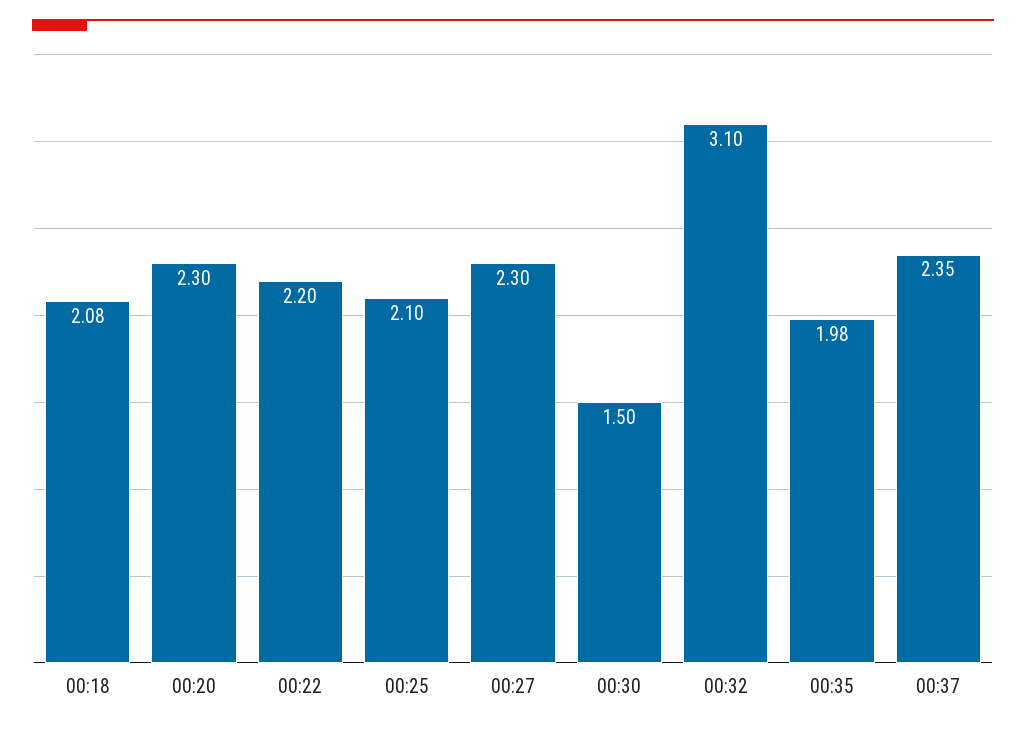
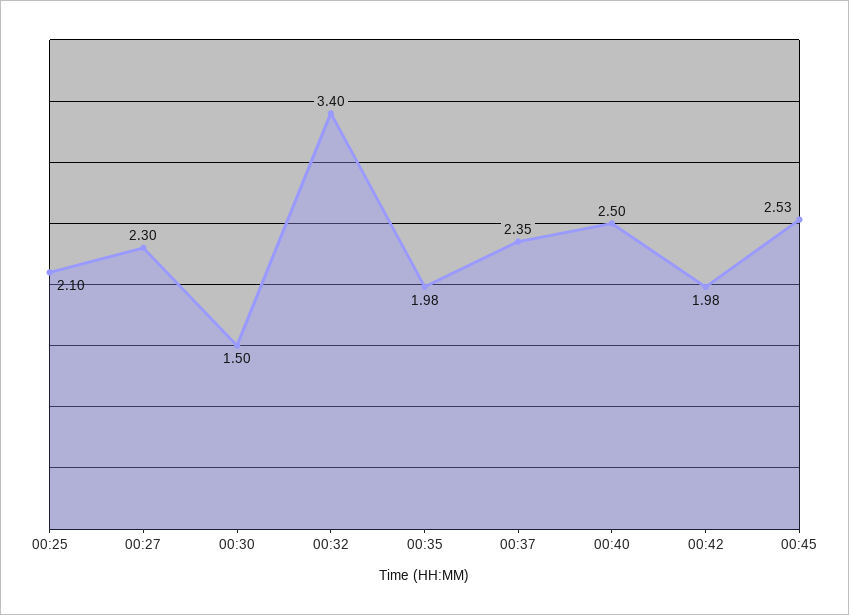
00:18: 2.08 -> none
00:20: 2.3 -> none
00:22: 2.2 -> none
00:32: 3.1 -> 3.4
00:40: none -> 2.5
00:42: none -> 1.98
00:45: none -> 2.53

